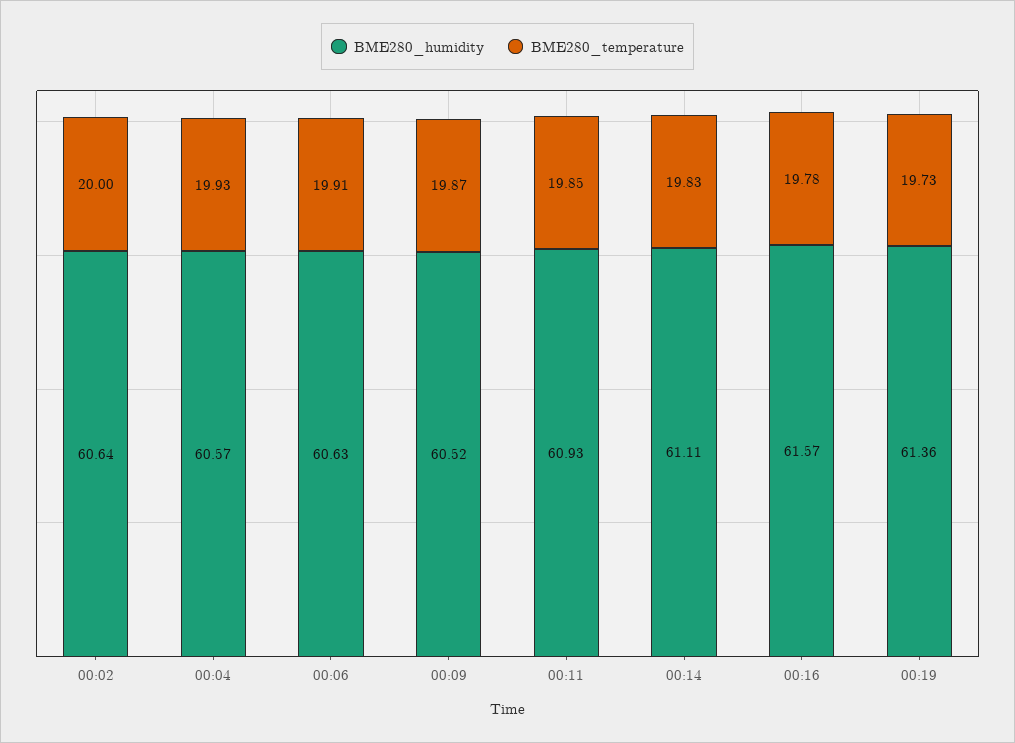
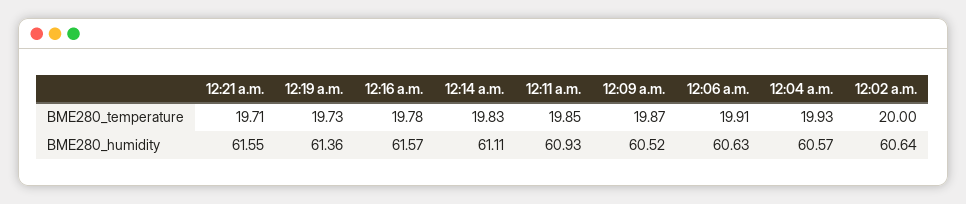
BME280_temperature, 12:21 a.m.: none -> 19.71
BME280_humidity, 12:21 a.m.: none -> 61.55

